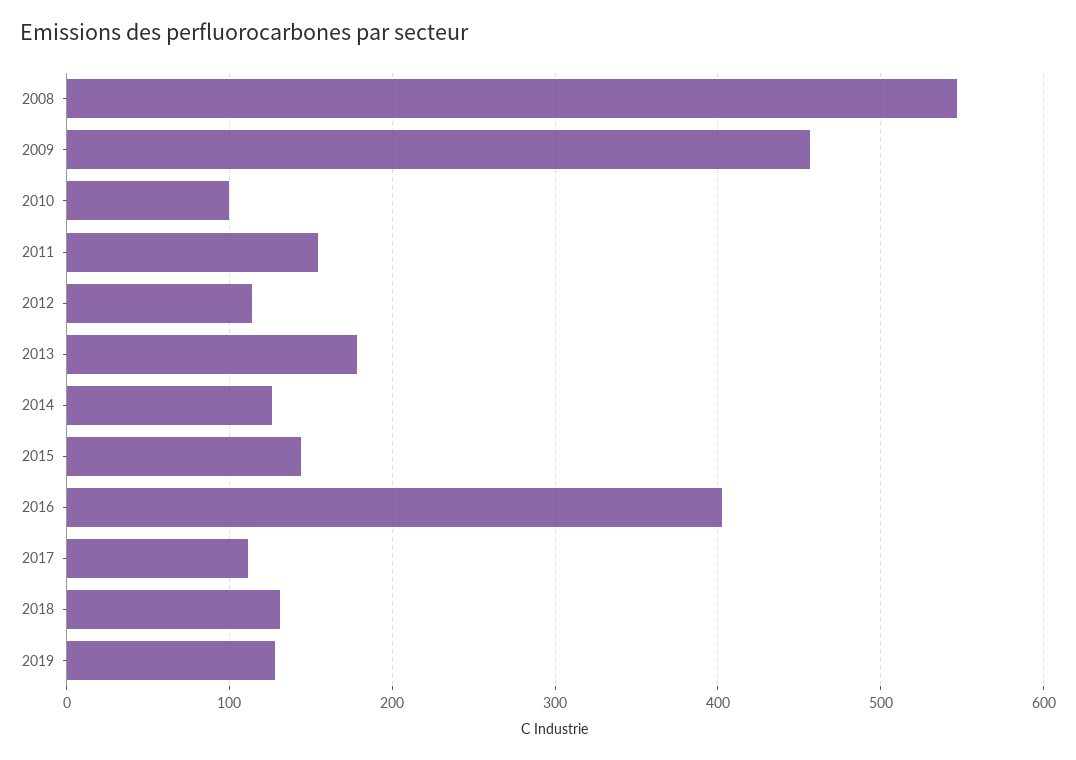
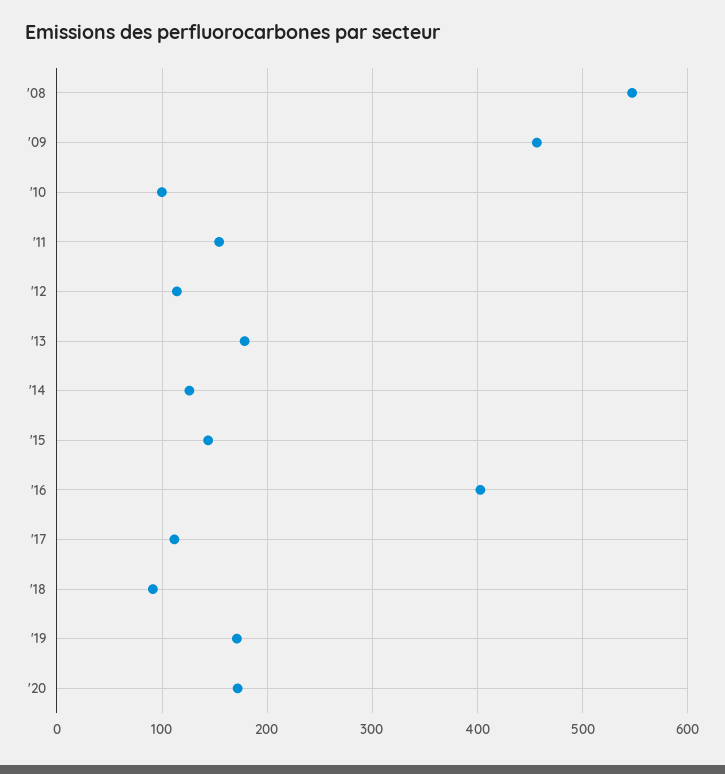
2018: 130 -> 90
2019: 130 -> 170
'20: none -> 170

